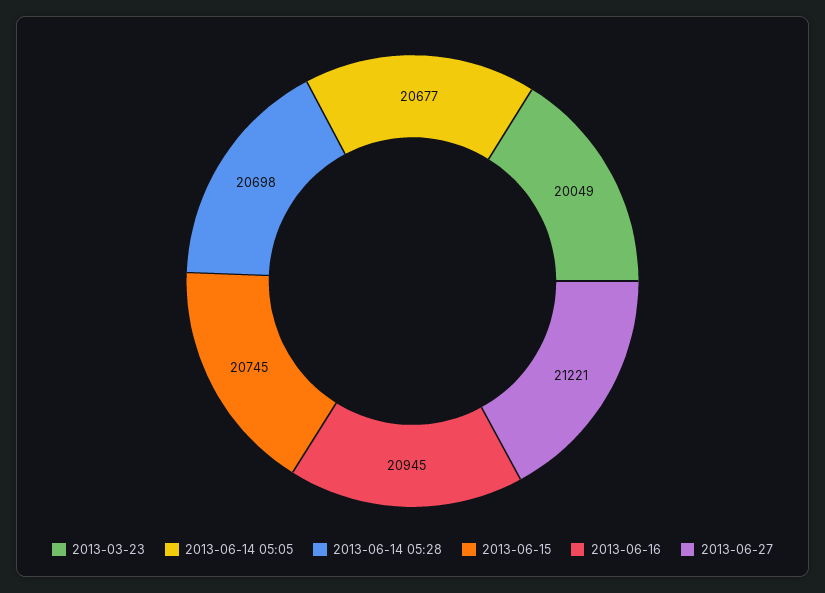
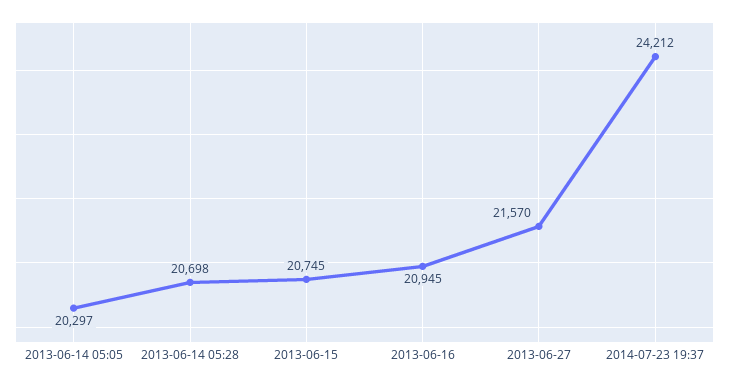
2013-03-23: 20049 -> none
2013-06-14 05:05: 20677 -> 20297
2013-06-27: 21221 -> 21570
2014-07-23 19:37: none -> 24212

